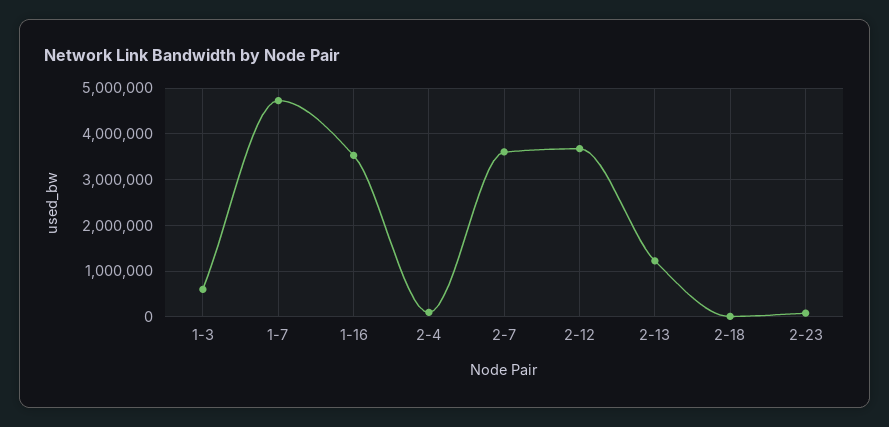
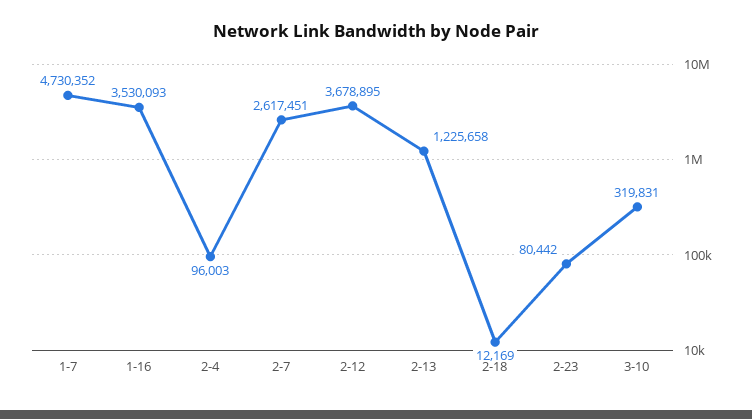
1-3: 600000 -> none
2-7: 3600000 -> 2617451
3-10: none -> 319831

